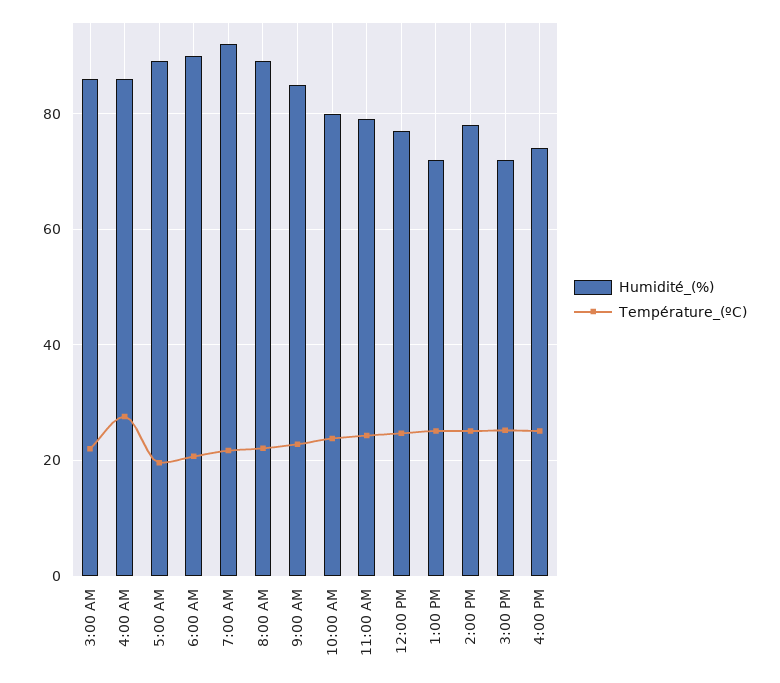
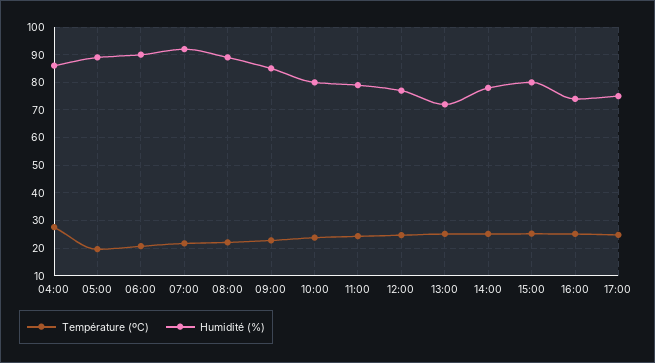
Humidité_(%), 3:00 AM: 86 -> none
Température_(ºC), 3:00 AM: 22 -> none
Humidité_(%), 3:00 PM: 72 -> 80
Température_(ºC), 17:00: none -> 25
Humidité_(%), 17:00: none -> 75

